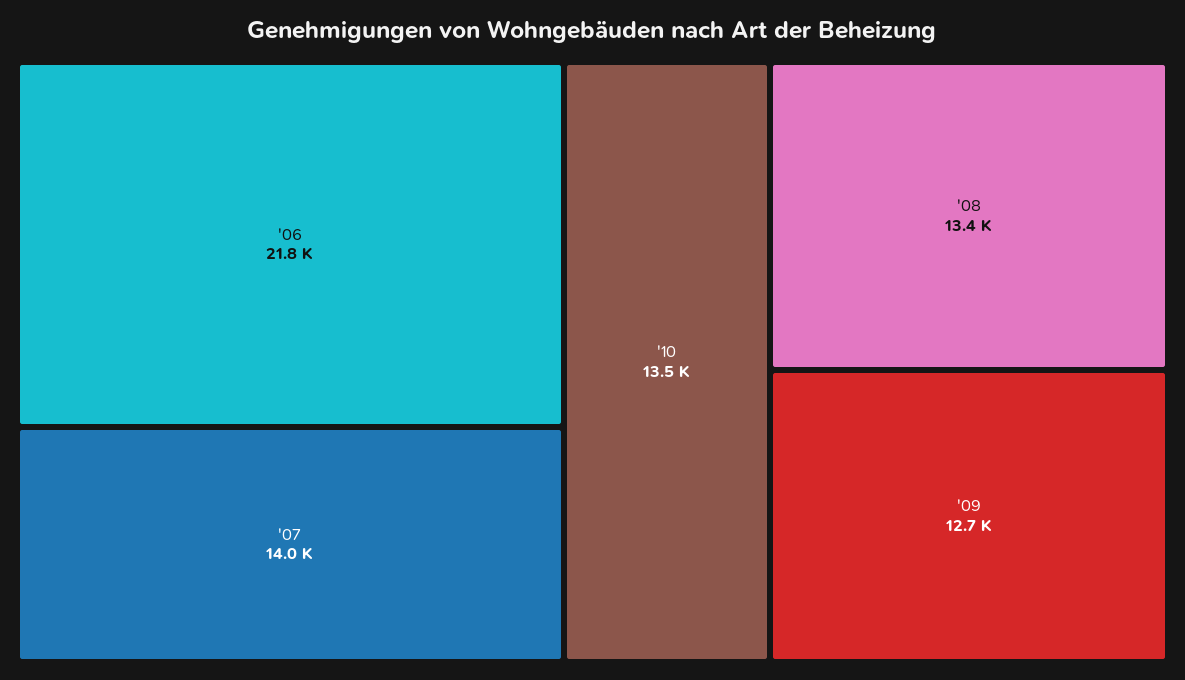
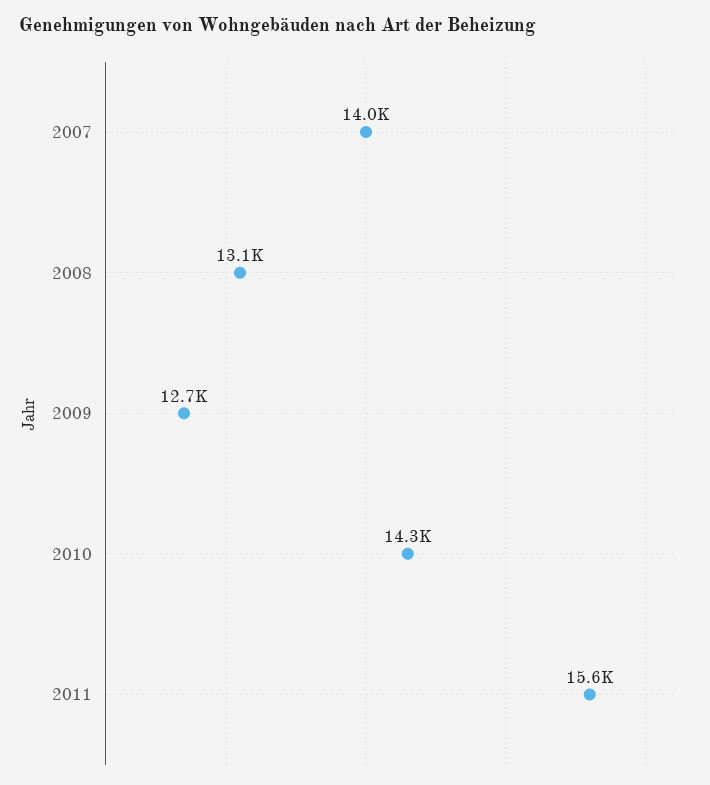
'06: 21800 -> none
'10: 13500 -> 14300
'08: 13400 -> 13100
2011: none -> 15600

